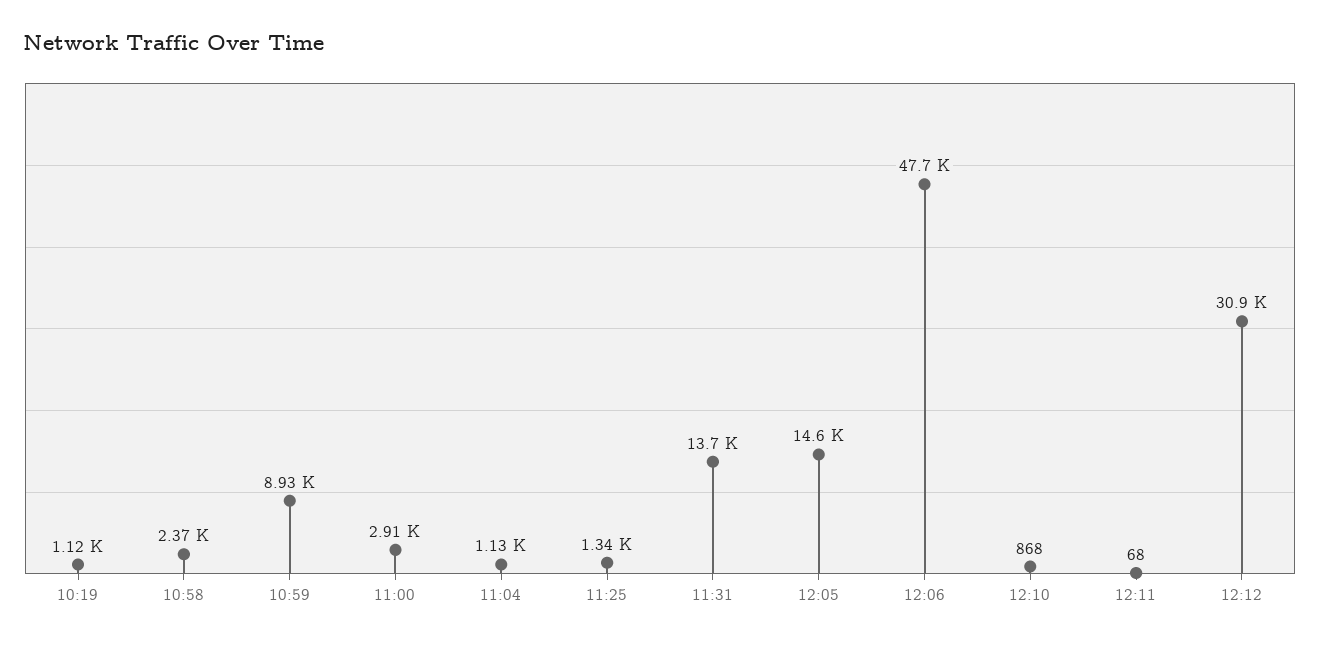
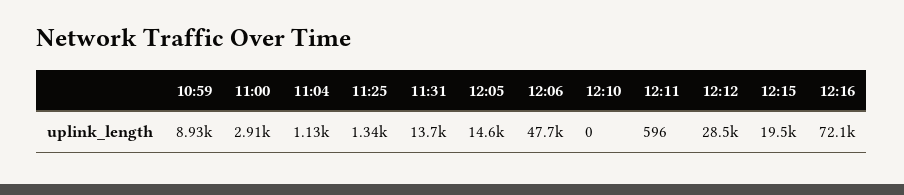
10:19: 1120 -> none
10:58: 2370 -> none
12:10: 868 -> 0
12:11: 68 -> 596
12:12: 30900 -> 28500
12:15: none -> 19500
12:16: none -> 72100

